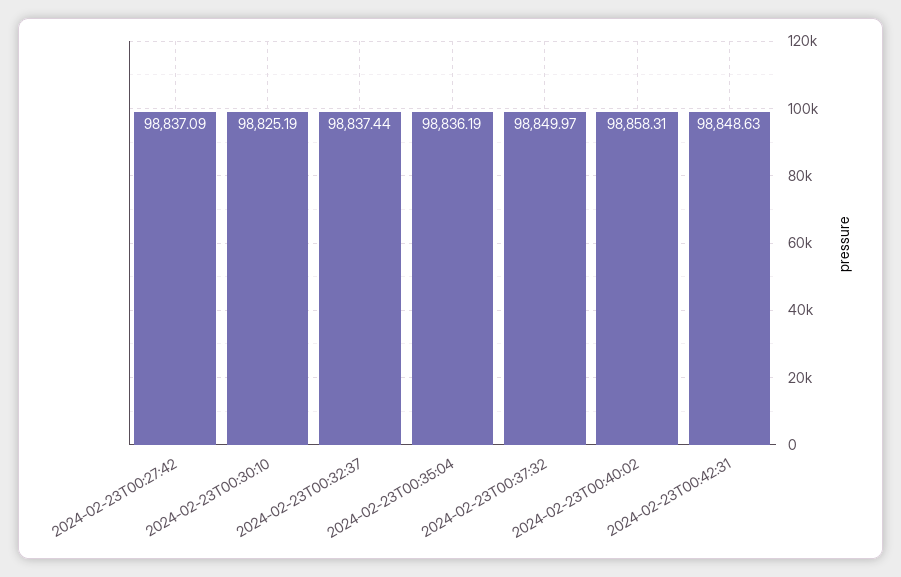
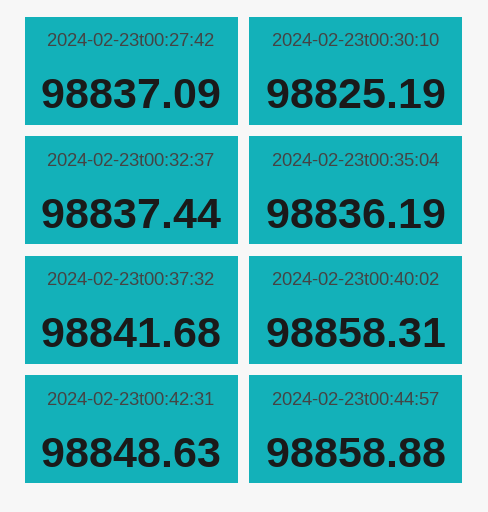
2024-02-23T00:37:32: 98849.97 -> 98841.68
2024-02-23t00:44:57: none -> 98858.88

